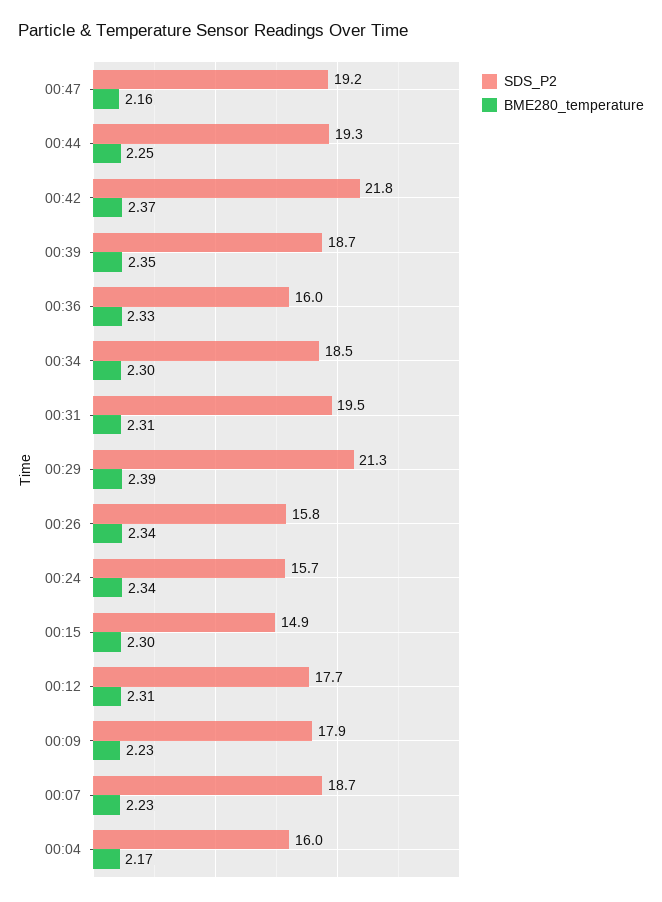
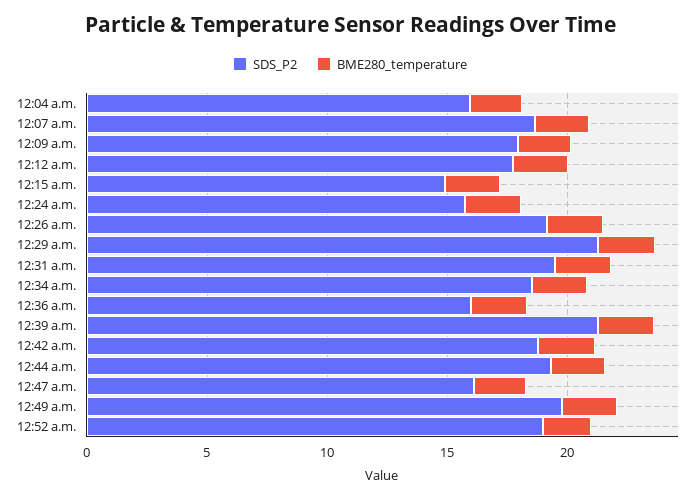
SDS_P2, 00:47: 19.2 -> 16
SDS_P2, 00:42: 21.8 -> 19
SDS_P2, 00:39: 18.7 -> 21
SDS_P2, 00:26: 15.8 -> 19
SDS_P2, 12:49 a.m.: none -> 20
BME280_temperature, 12:49 a.m.: none -> 2
SDS_P2, 12:52 a.m.: none -> 19
BME280_temperature, 12:52 a.m.: none -> 2

